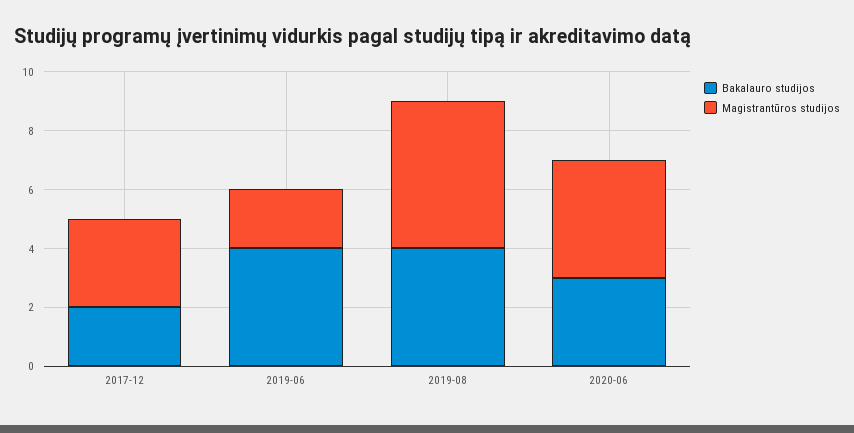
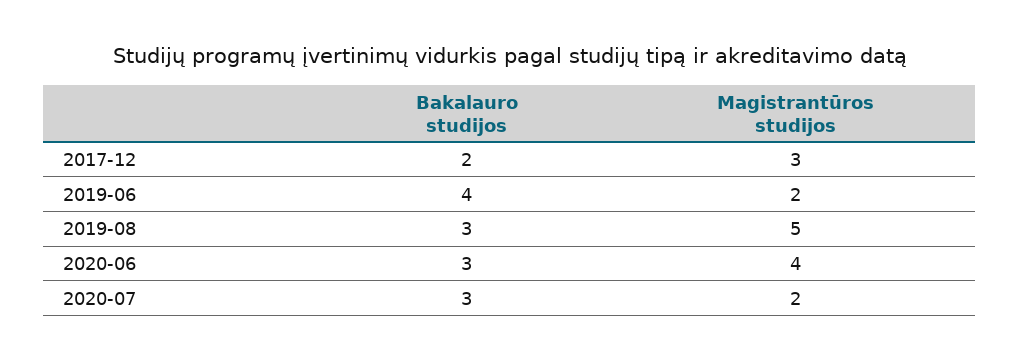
Bakalauro studijos, 2019-08: 4 -> 3
Bakalauro studijos, 2020-07: none -> 3
Magistrantūros studijos, 2020-07: none -> 2

